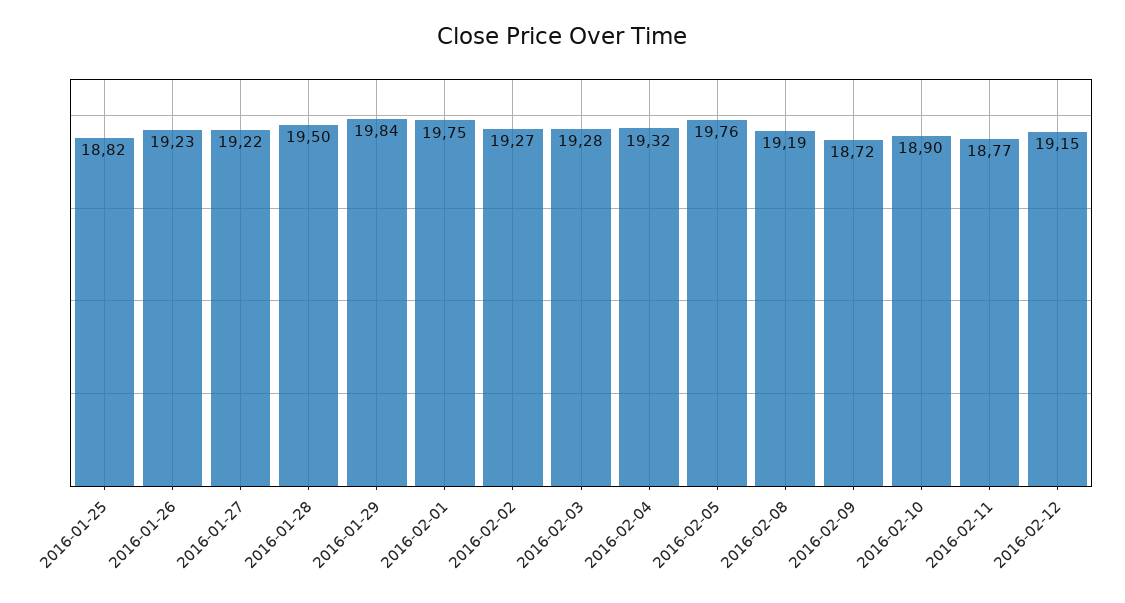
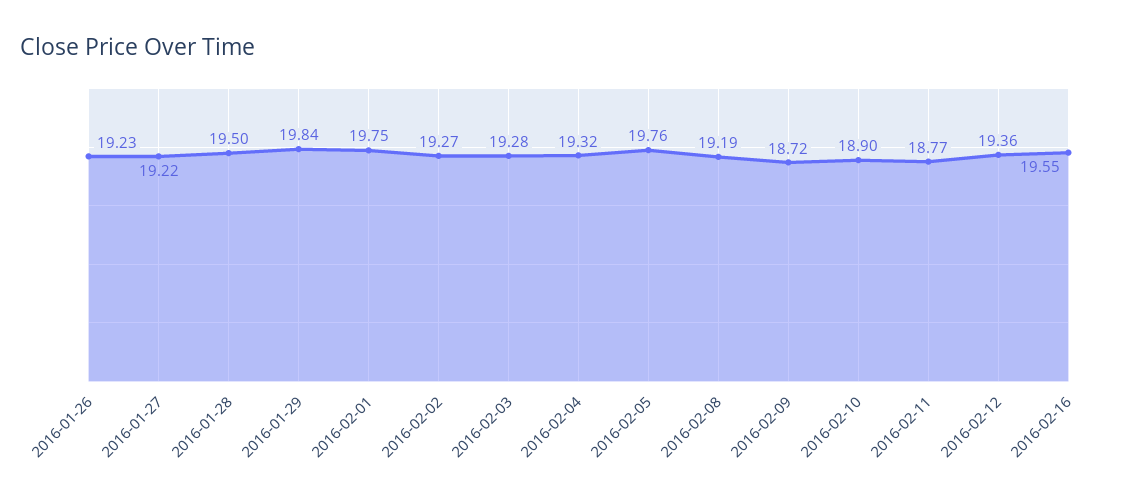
2016-01-25: 18.82 -> none
2016-02-12: 19.15 -> 19.36
2016-02-16: none -> 19.55

